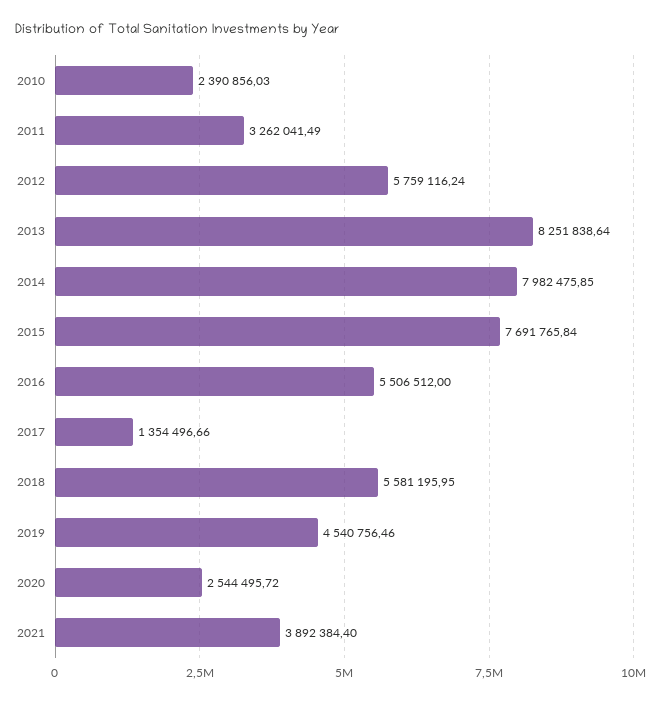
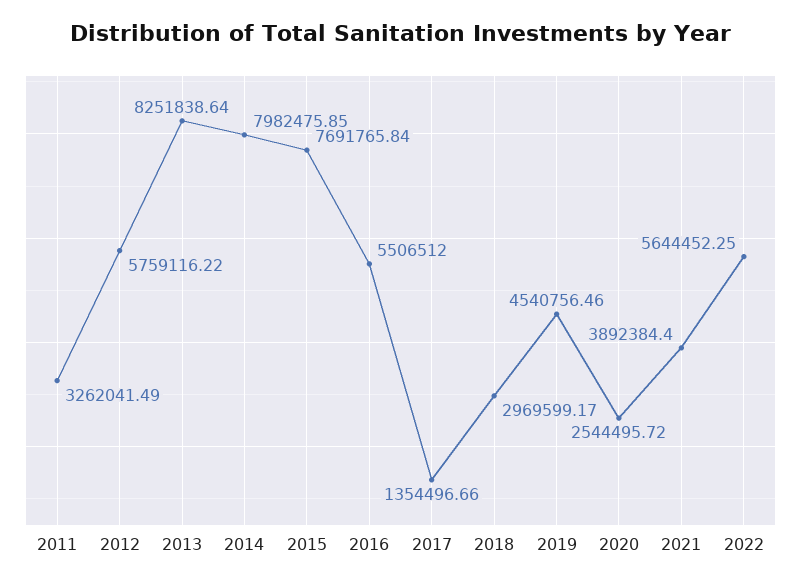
2010: 2390856.03 -> none
2012: 5759116.24 -> 5759116.22
2018: 5581195.95 -> 2969599.17
2022: none -> 5644452.25

